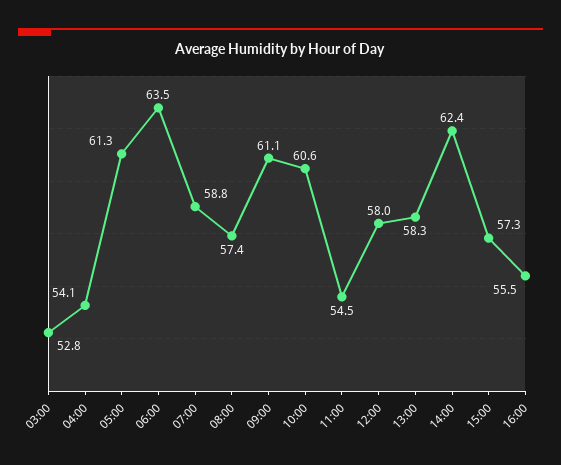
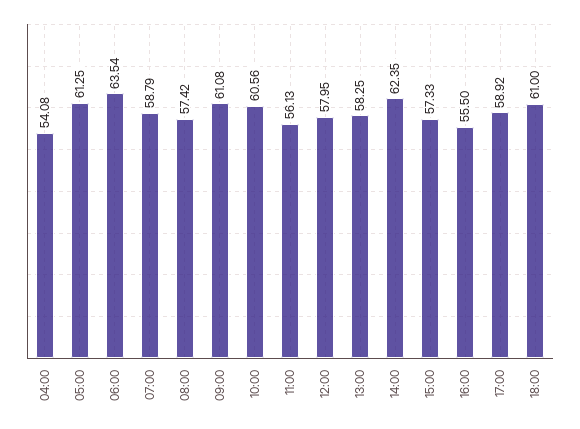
03:00: 52.8 -> none
11:00: 54.5 -> 56.13
17:00: none -> 58.92
18:00: none -> 61

